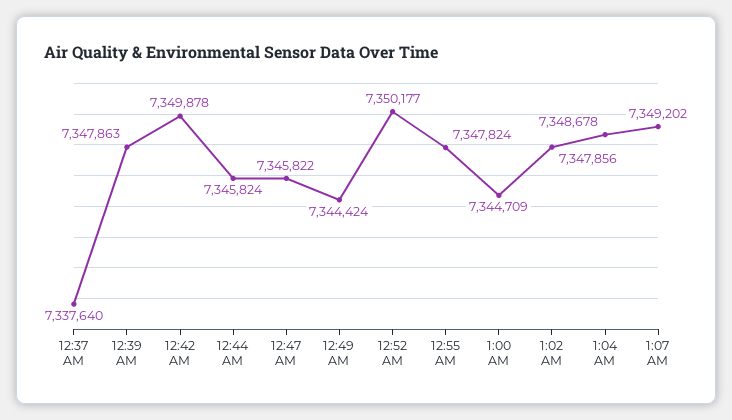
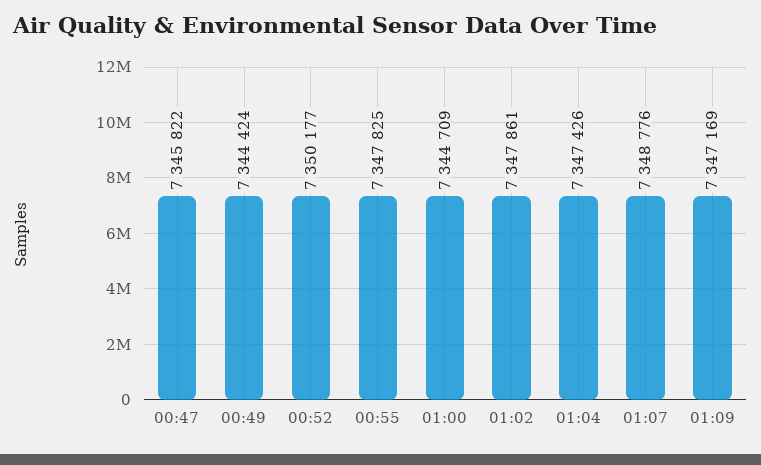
12:37 AM: 7337640 -> none
12:39 AM: 7347863 -> none
12:42 AM: 7349878 -> none
12:44 AM: 7345824 -> none
12:55 AM: 7347824 -> 7347825
1:02 AM: 7347856 -> 7347861
1:04 AM: 7348678 -> 7347426
1:07 AM: 7349202 -> 7348776
01:09: none -> 7347169

